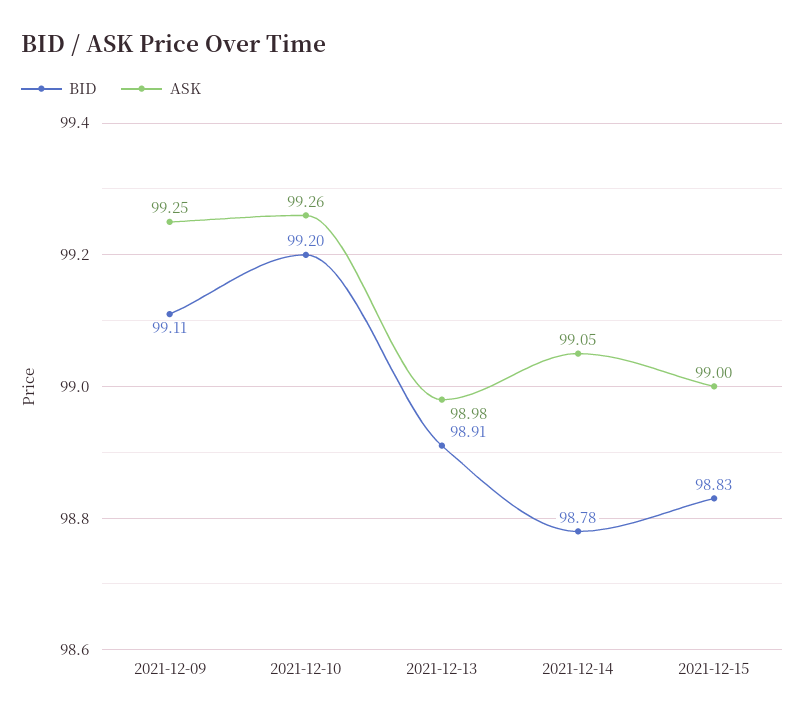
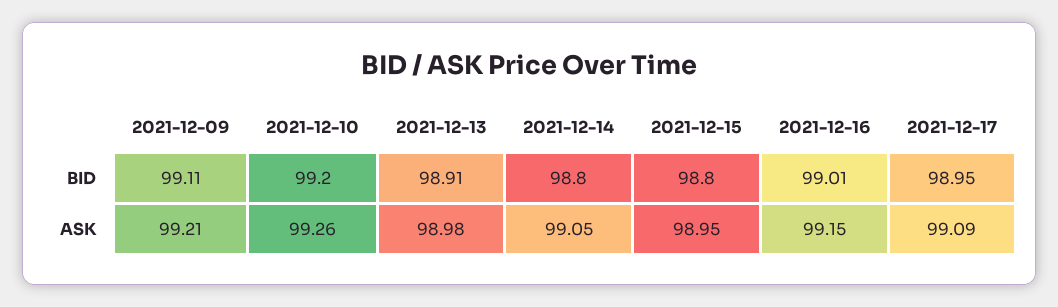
ASK, 2021-12-09: 99.25 -> 99.21
BID, 2021-12-14: 98.78 -> 98.8
BID, 2021-12-15: 98.83 -> 98.8
ASK, 2021-12-15: 99 -> 98.95
BID, 2021-12-16: none -> 99.01
BID, 2021-12-17: none -> 98.95
ASK, 2021-12-16: none -> 99.15
ASK, 2021-12-17: none -> 99.09

